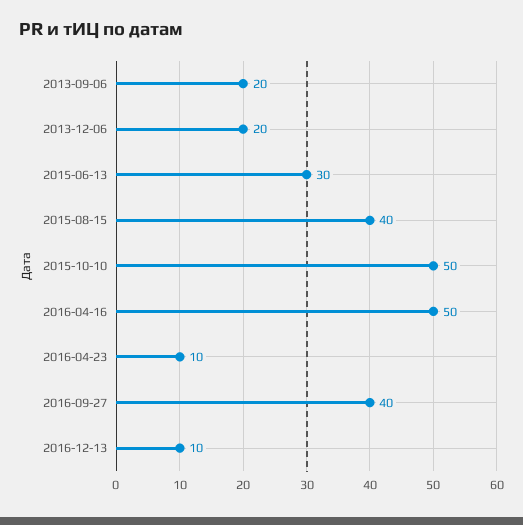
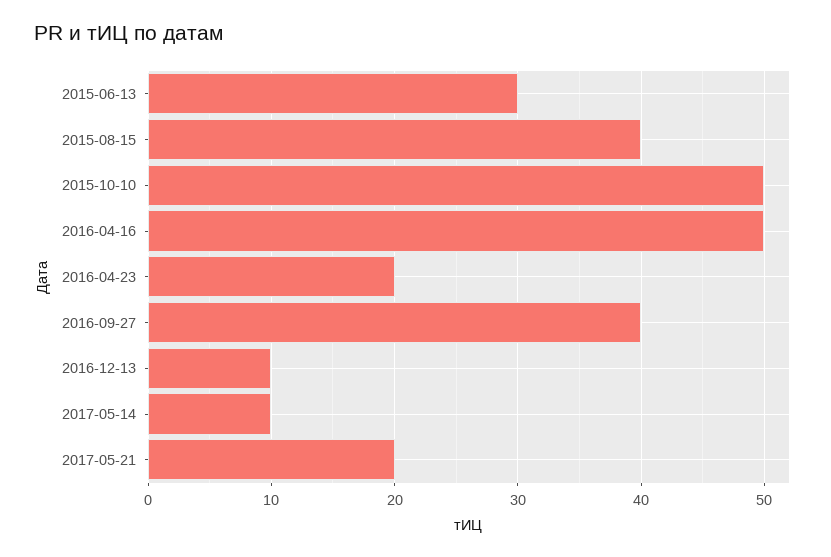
2013-09-06: 20 -> none
2013-12-06: 20 -> none
2016-04-23: 10 -> 20
2017-05-14: none -> 10
2017-05-21: none -> 20

